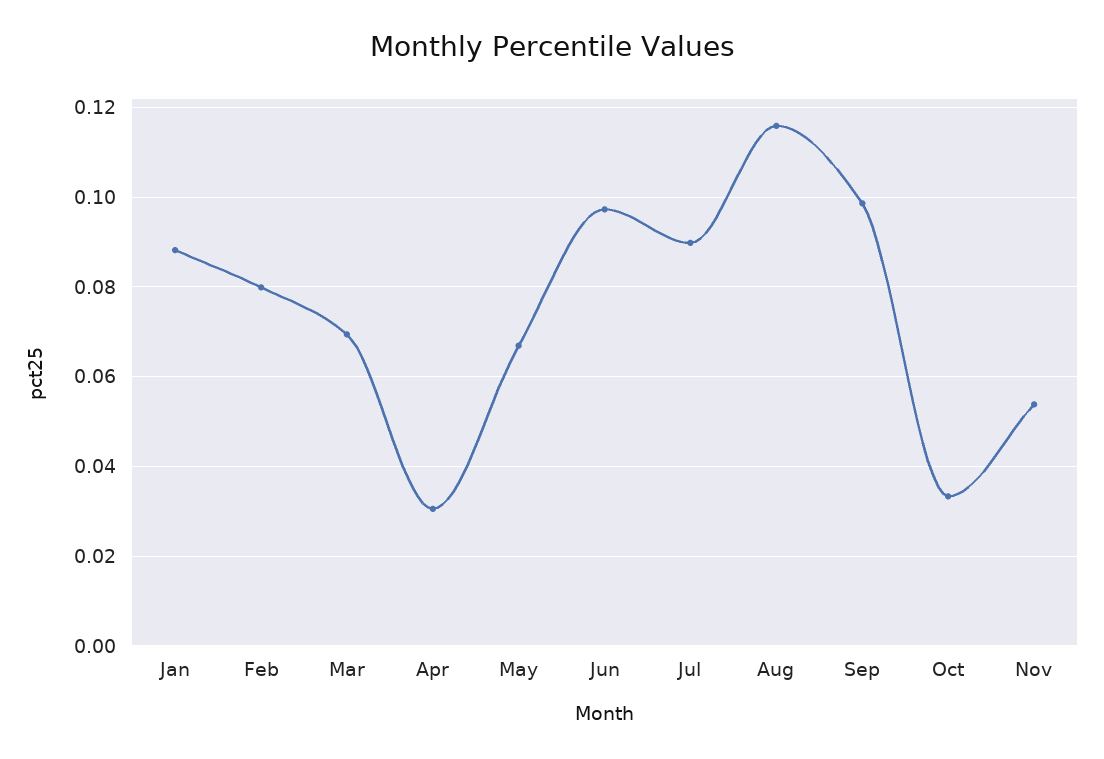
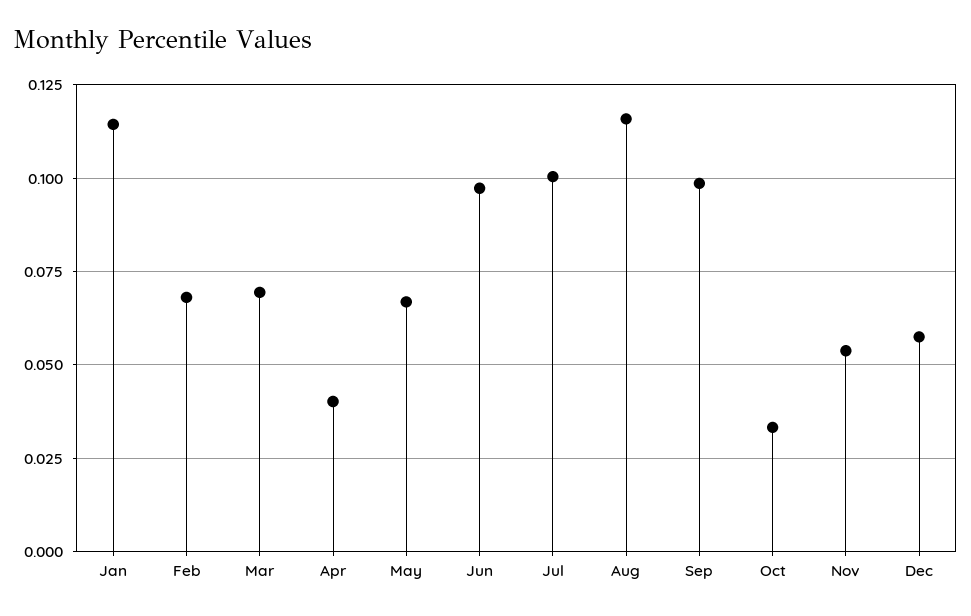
Jan: 0.088 -> 0.115
Feb: 0.08 -> 0.0675
Apr: 0.03 -> 0.04
Jul: 0.09 -> 0.1
Dec: none -> 0.0575

